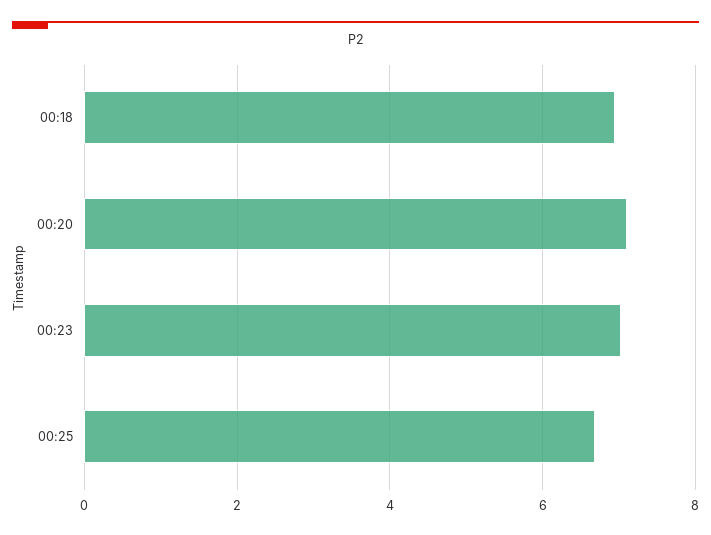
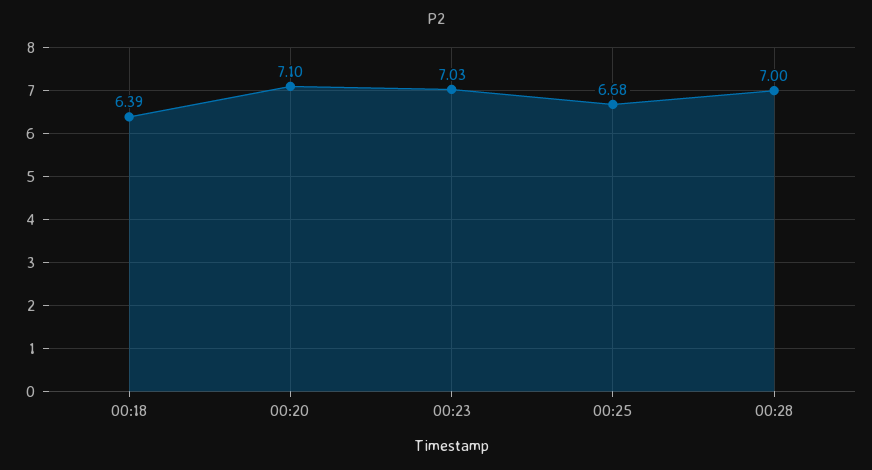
00:18: 7 -> 6.39
00:28: none -> 7

